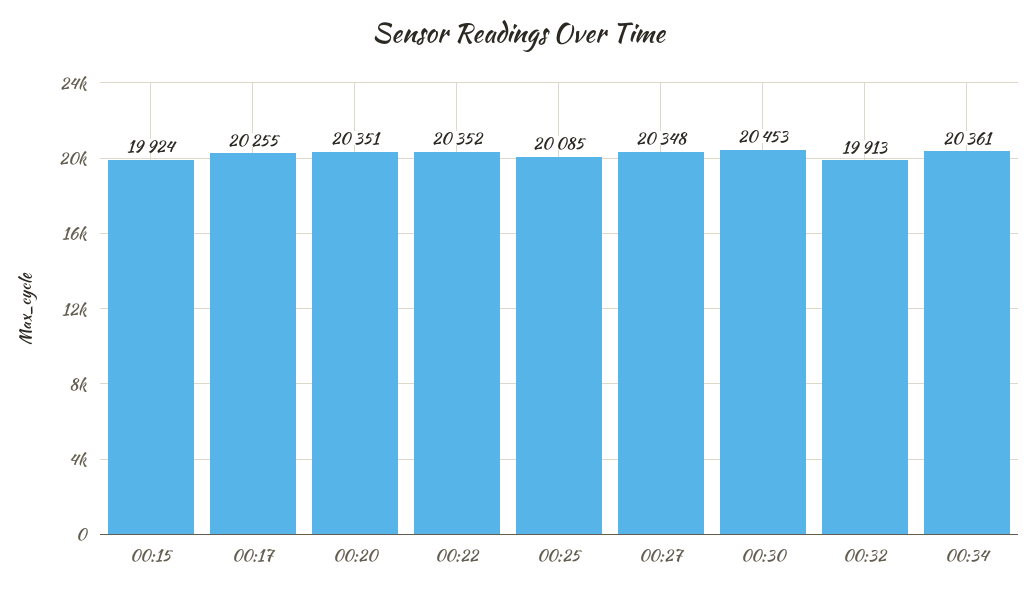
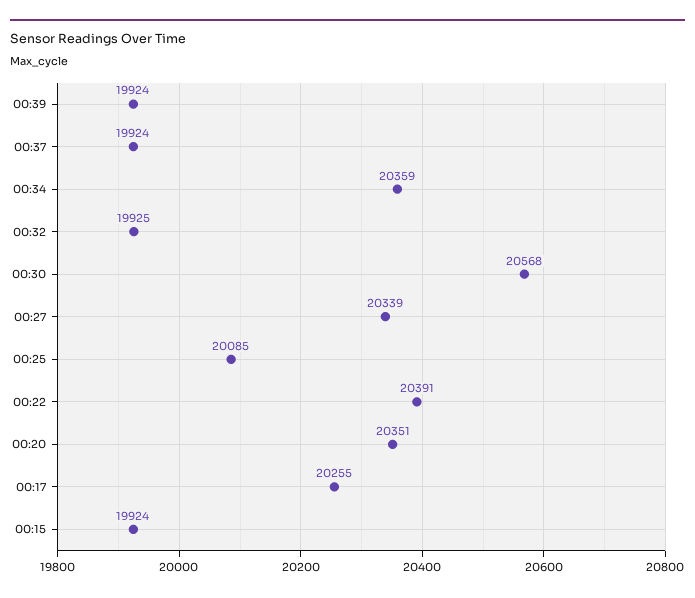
00:22: 20352 -> 20391
00:27: 20348 -> 20339
00:30: 20453 -> 20568
00:32: 19913 -> 19925
00:34: 20361 -> 20359
00:39: none -> 19924
00:37: none -> 19924

